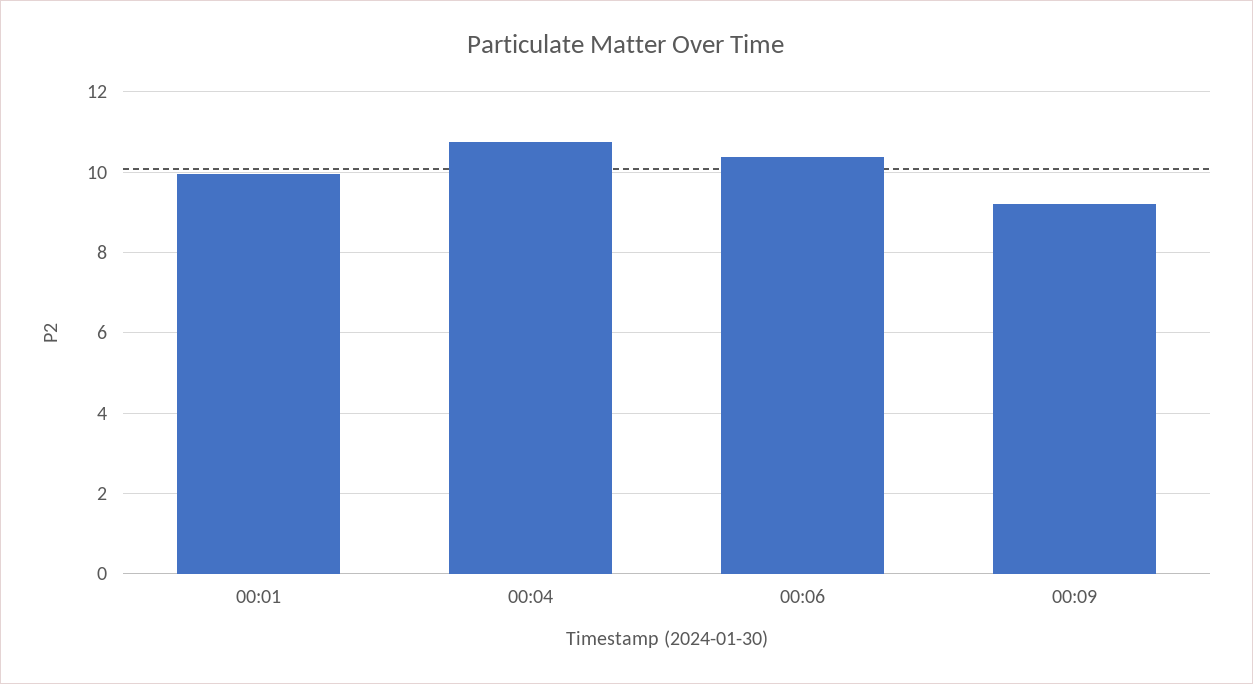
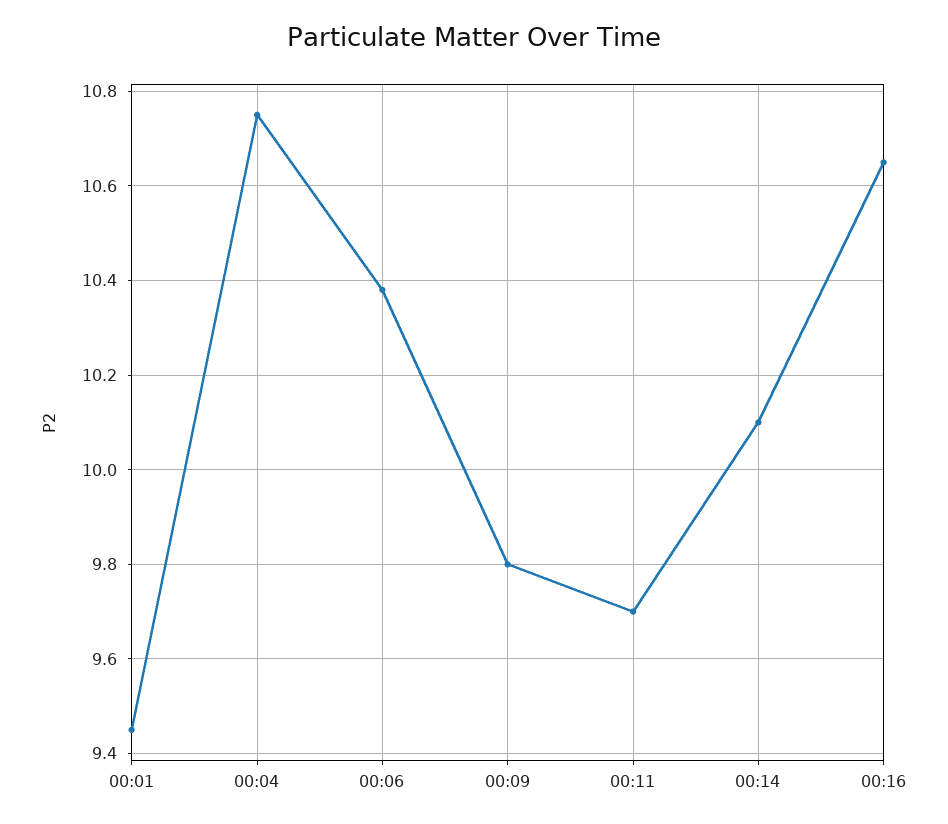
00:01: 10 -> 9.45
00:09: 9.2 -> 9.8
00:11: none -> 9.7
00:14: none -> 10.1
00:16: none -> 10.65

